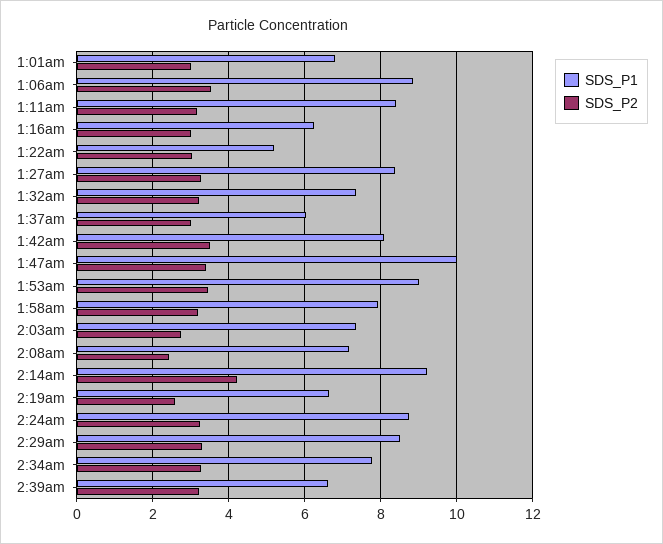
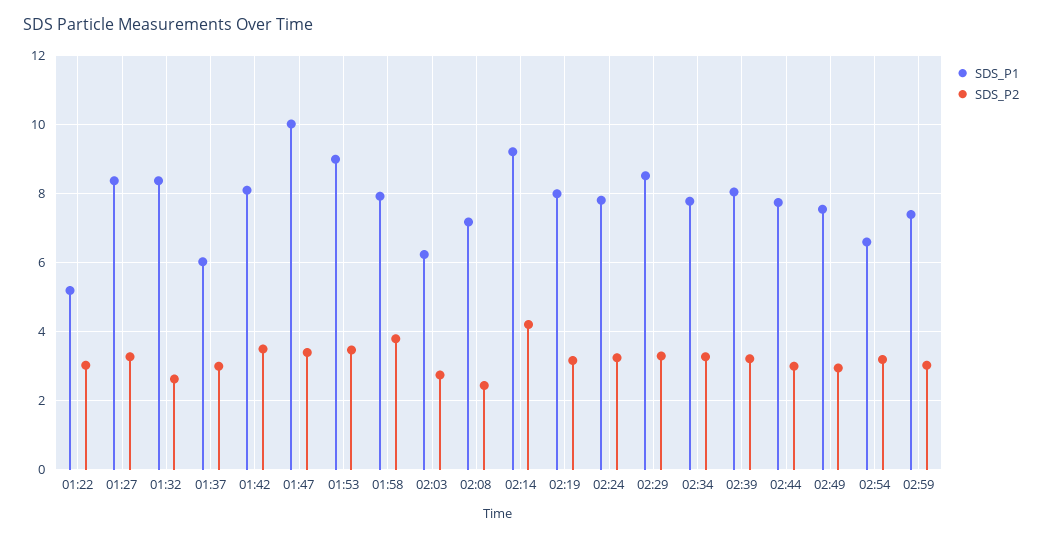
SDS_P1, 1:01am: 6.8 -> none
SDS_P2, 1:01am: 3 -> none
SDS_P1, 1:06am: 8.8 -> none
SDS_P2, 1:06am: 3.6 -> none
SDS_P1, 1:11am: 8.4 -> none
SDS_P2, 1:11am: 3.2 -> none
SDS_P1, 1:16am: 6.2 -> none
SDS_P2, 1:16am: 3 -> none
SDS_P1, 1:32am: 7.4 -> 8.4
SDS_P2, 1:32am: 3.2 -> 2.6
SDS_P2, 1:58am: 3.2 -> 3.8
SDS_P1, 2:03am: 7.4 -> 6.2
SDS_P1, 2:19am: 6.6 -> 8
SDS_P2, 2:19am: 2.6 -> 3.2
SDS_P1, 2:24am: 8.8 -> 7.8
SDS_P1, 2:39am: 6.6 -> 8
SDS_P1, 02:44: none -> 7.8
SDS_P2, 02:44: none -> 3
SDS_P1, 02:49: none -> 7.6
SDS_P2, 02:49: none -> 3
SDS_P1, 02:54: none -> 6.6
SDS_P2, 02:54: none -> 3.2
SDS_P1, 02:59: none -> 7.4
SDS_P2, 02:59: none -> 3

